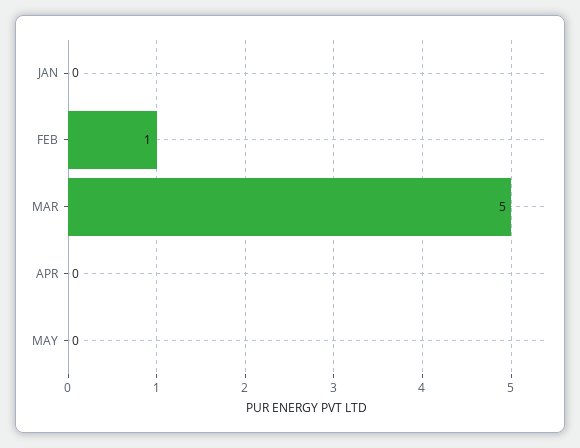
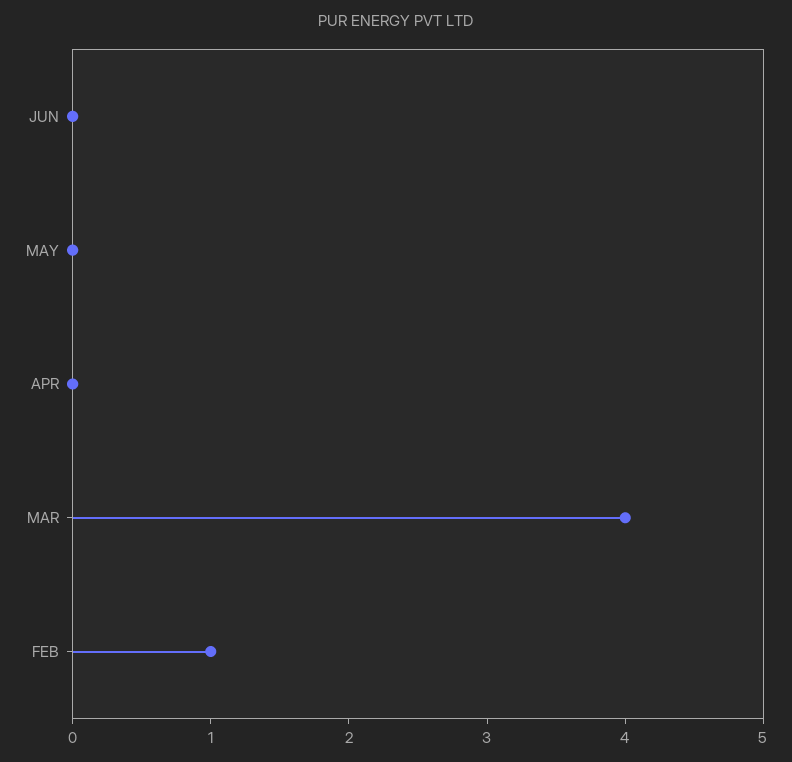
JAN: 0 -> none
MAR: 5 -> 4
JUN: none -> 0

